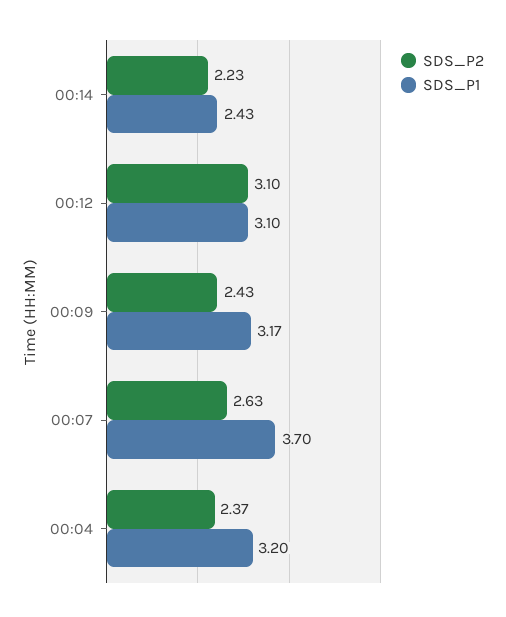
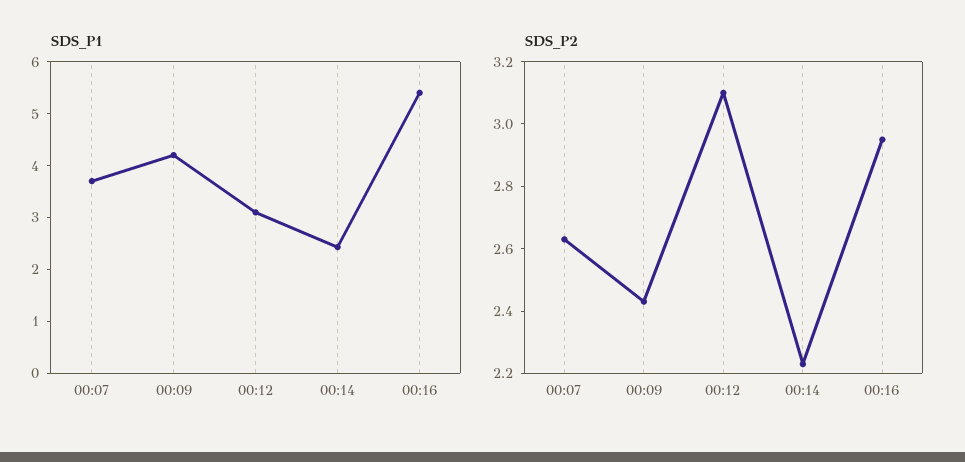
SDS_P1, 00:09: 3.17 -> 4.2
SDS_P2, 00:04: 2.37 -> none
SDS_P1, 00:04: 3.2 -> none
SDS_P1, 00:16: none -> 5.4
SDS_P2, 00:16: none -> 2.95

